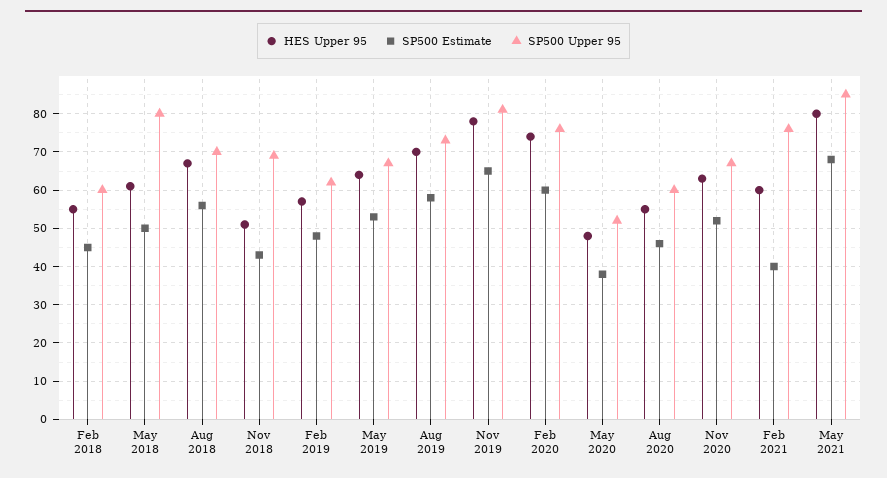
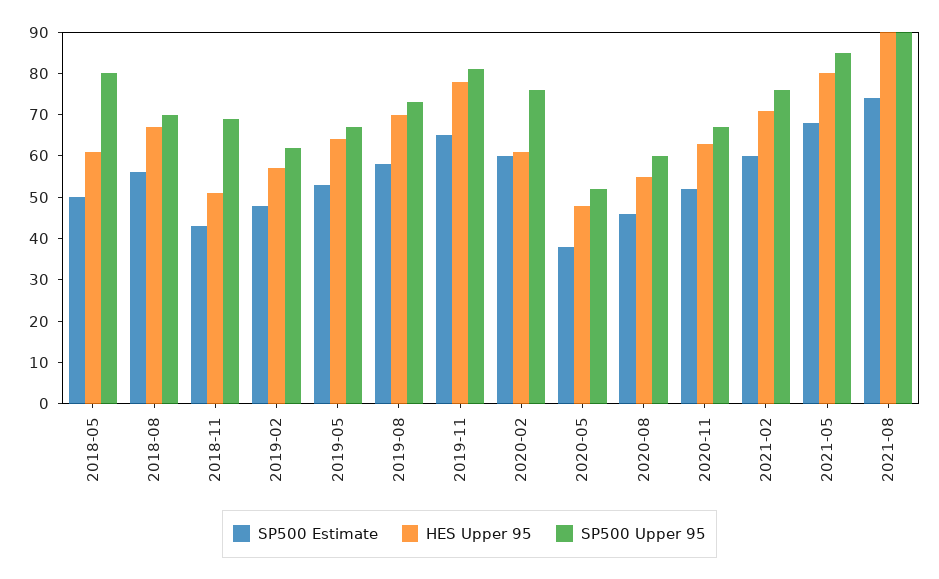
HES Upper 95, Feb 2018: 55 -> none
SP500 Estimate, Feb 2018: 45 -> none
SP500 Upper 95, Feb 2018: 60 -> none
HES Upper 95, Feb 2020: 75 -> 60
HES Upper 95, Feb 2021: 60 -> 70
SP500 Estimate, Feb 2021: 40 -> 60
SP500 Estimate, 2021-08: none -> 75
HES Upper 95, 2021-08: none -> 90
SP500 Upper 95, 2021-08: none -> 90

